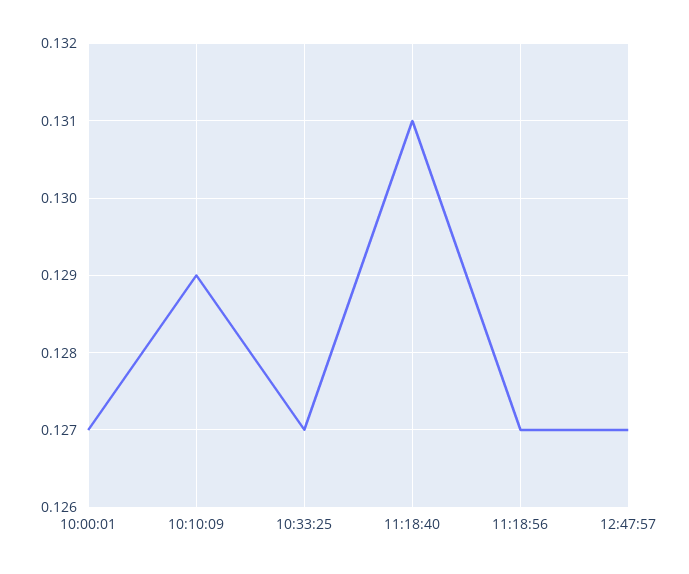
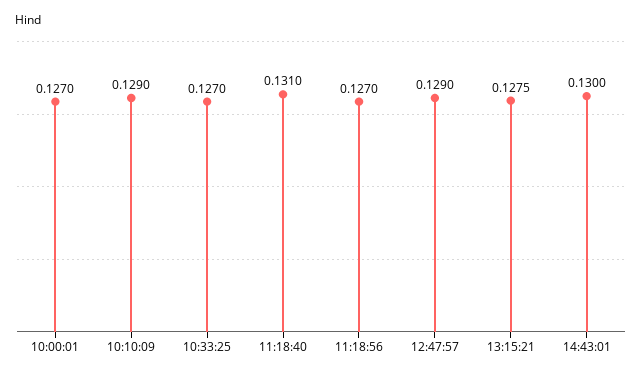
12:47:57: 0.127 -> 0.129
13:15:21: none -> 0.1275
14:43:01: none -> 0.13

